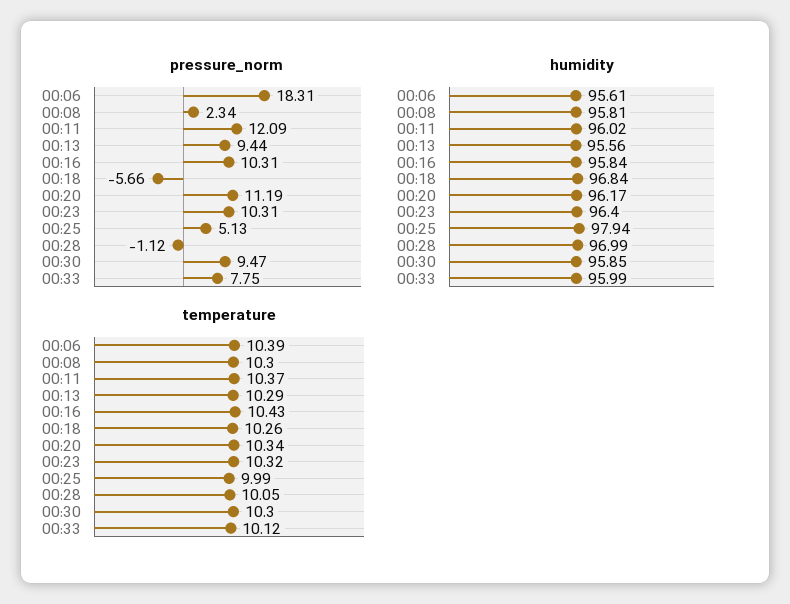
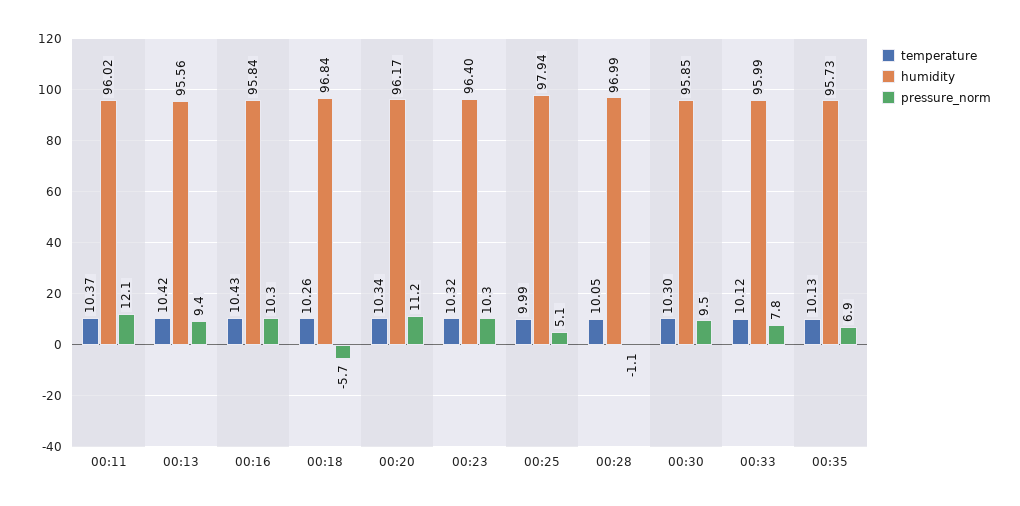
pressure_norm, 00:06: 18.31 -> none
pressure_norm, 00:08: 2.34 -> none
humidity, 00:06: 95.61 -> none
humidity, 00:08: 95.81 -> none
temperature, 00:06: 10.39 -> none
temperature, 00:08: 10.3 -> none
temperature, 00:13: 10.29 -> 10.42
temperature, 00:35: none -> 10.13
humidity, 00:35: none -> 95.73
pressure_norm, 00:35: none -> 6.9

